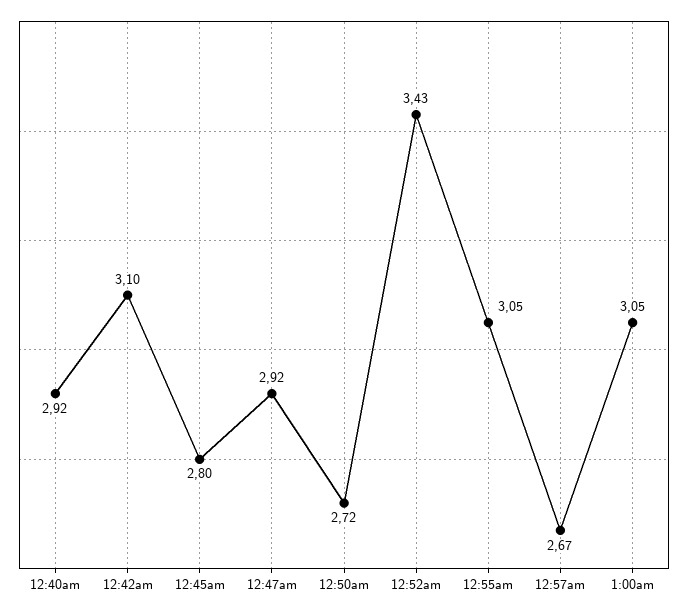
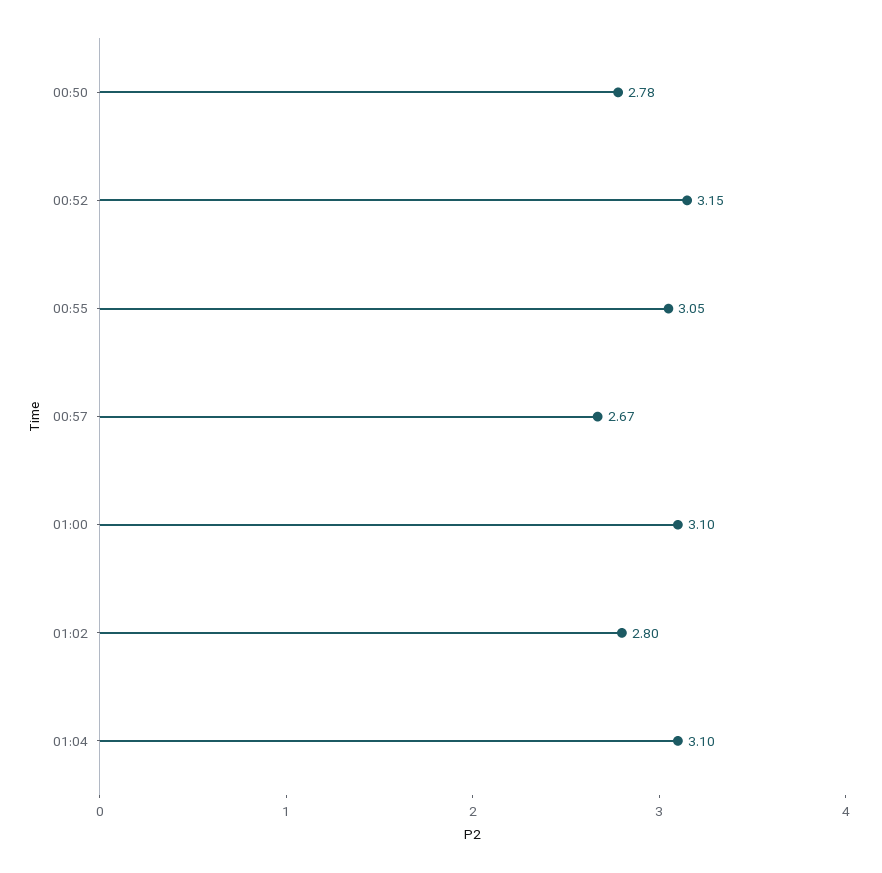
12:40am: 2.92 -> none
12:42am: 3.1 -> none
12:45am: 2.8 -> none
12:47am: 2.92 -> none
12:50am: 2.72 -> 2.78
12:52am: 3.43 -> 3.15
1:00am: 3.05 -> 3.1
01:02: none -> 2.8
01:04: none -> 3.1

